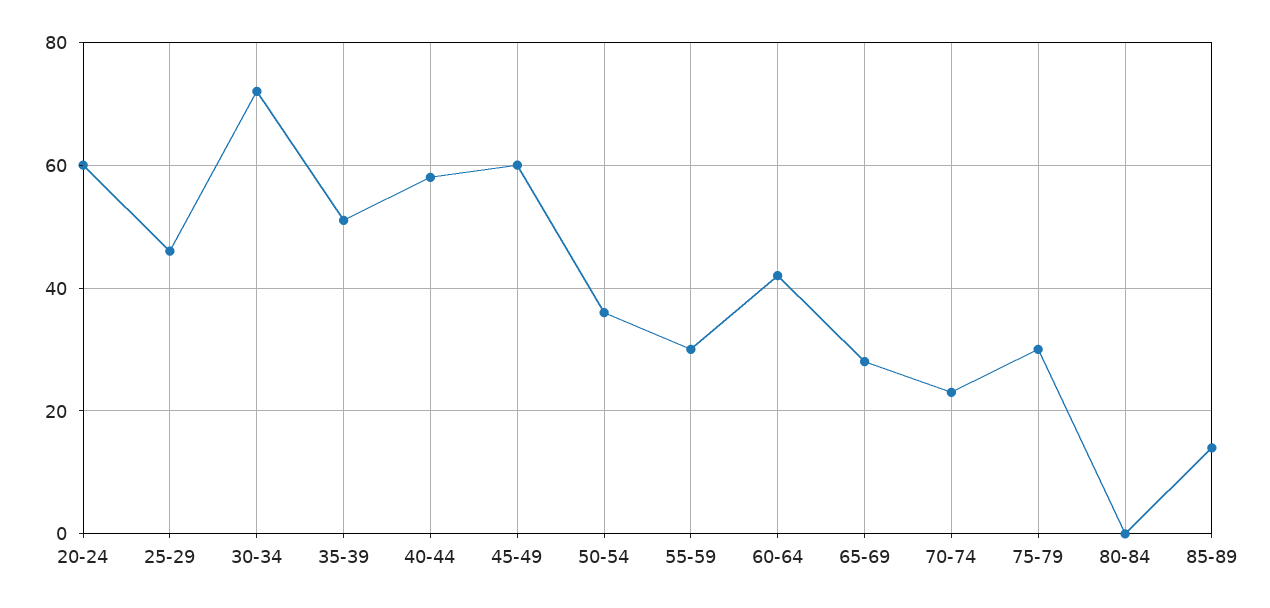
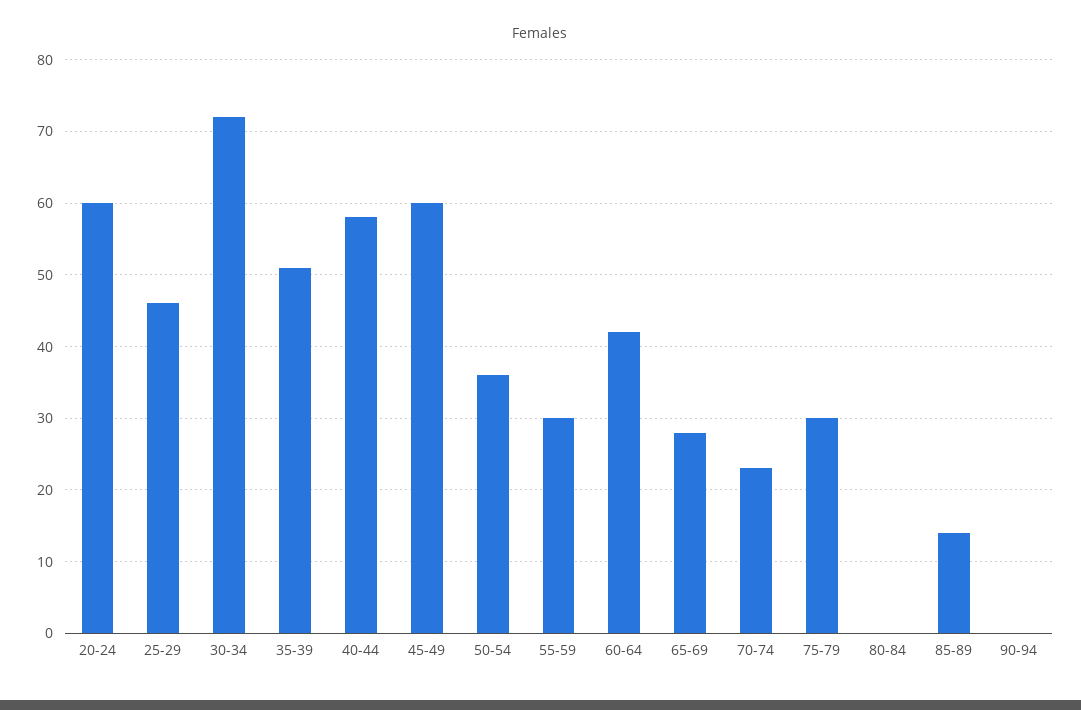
90-94: none -> 0

